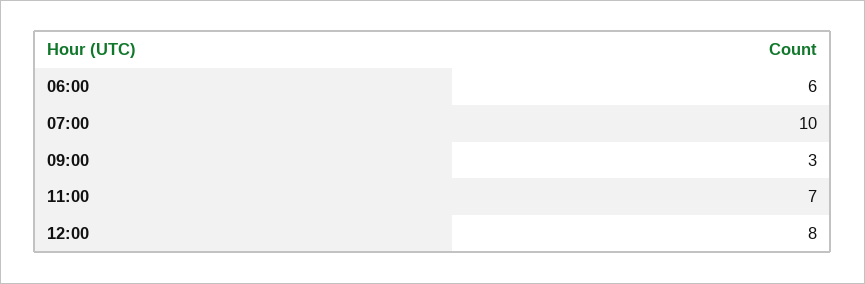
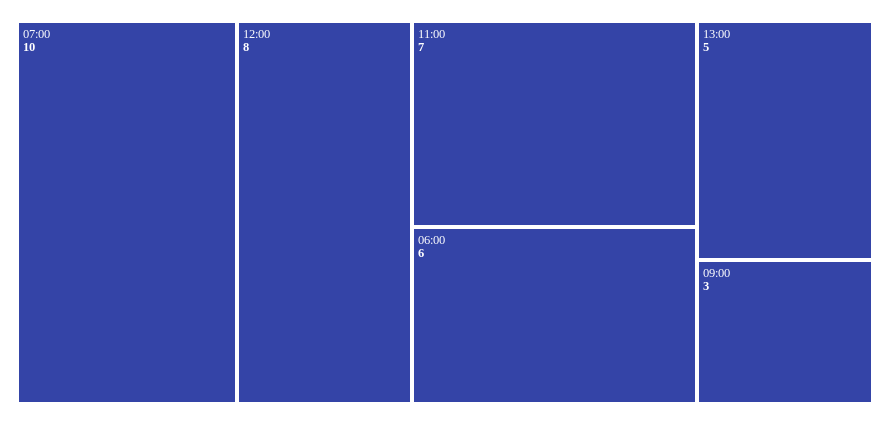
13:00: none -> 5

